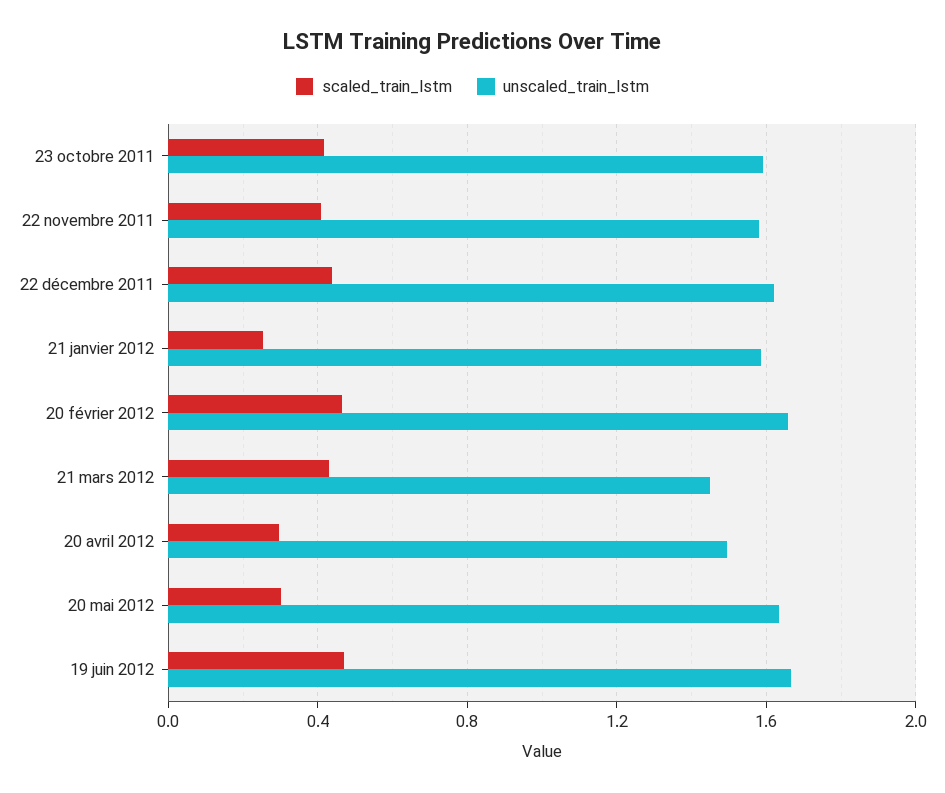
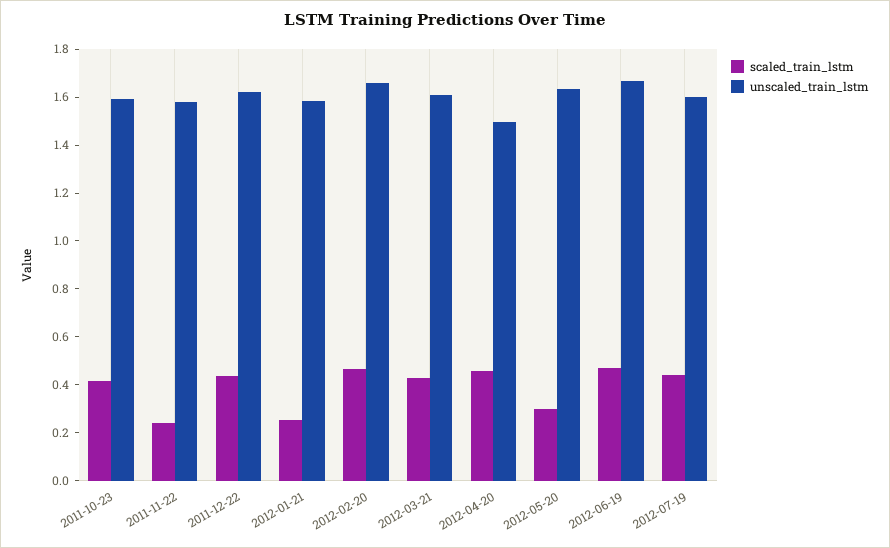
scaled_train_lstm, 22 novembre 2011: 0.4 -> 0.25
unscaled_train_lstm, 21 mars 2012: 1.45 -> 1.6
scaled_train_lstm, 20 avril 2012: 0.3 -> 0.45
scaled_train_lstm, 2012-07-19: none -> 0.45
unscaled_train_lstm, 2012-07-19: none -> 1.6

